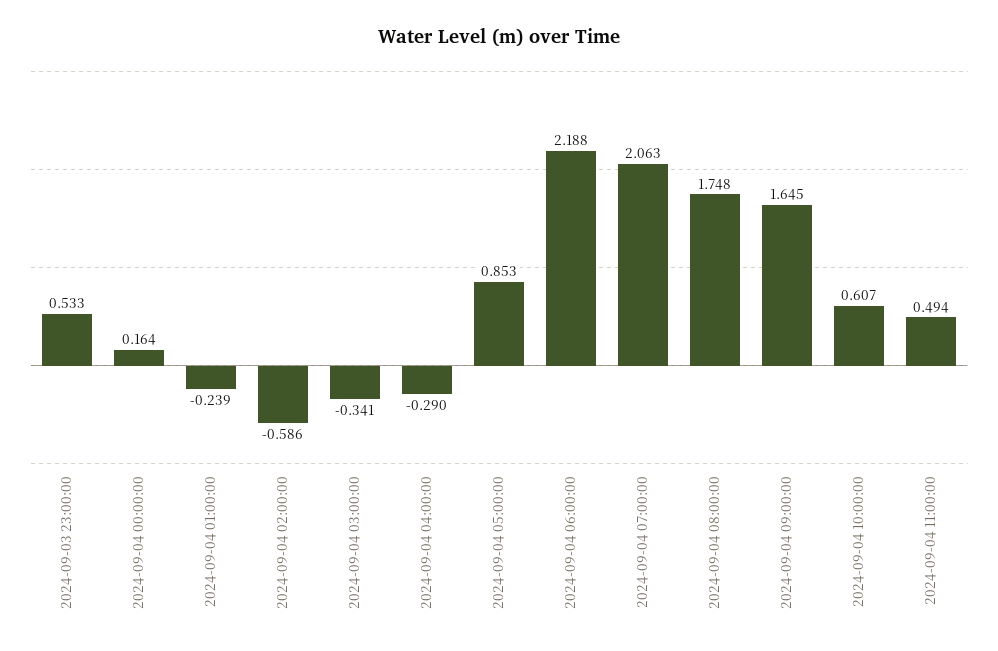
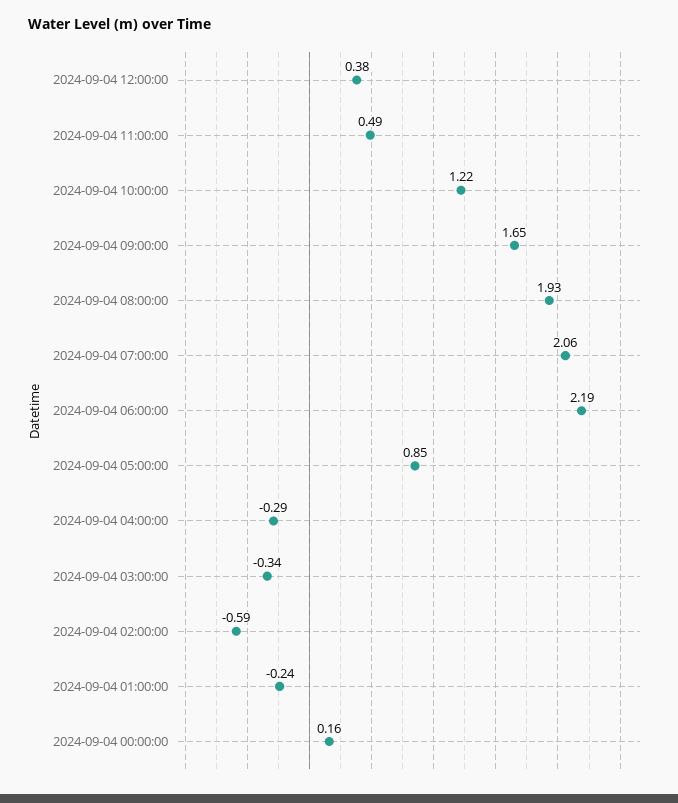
2024-09-03 23:00:00: 0.533 -> none
2024-09-04 08:00:00: 1.748 -> 1.93
2024-09-04 10:00:00: 0.607 -> 1.22
2024-09-04 12:00:00: none -> 0.38

